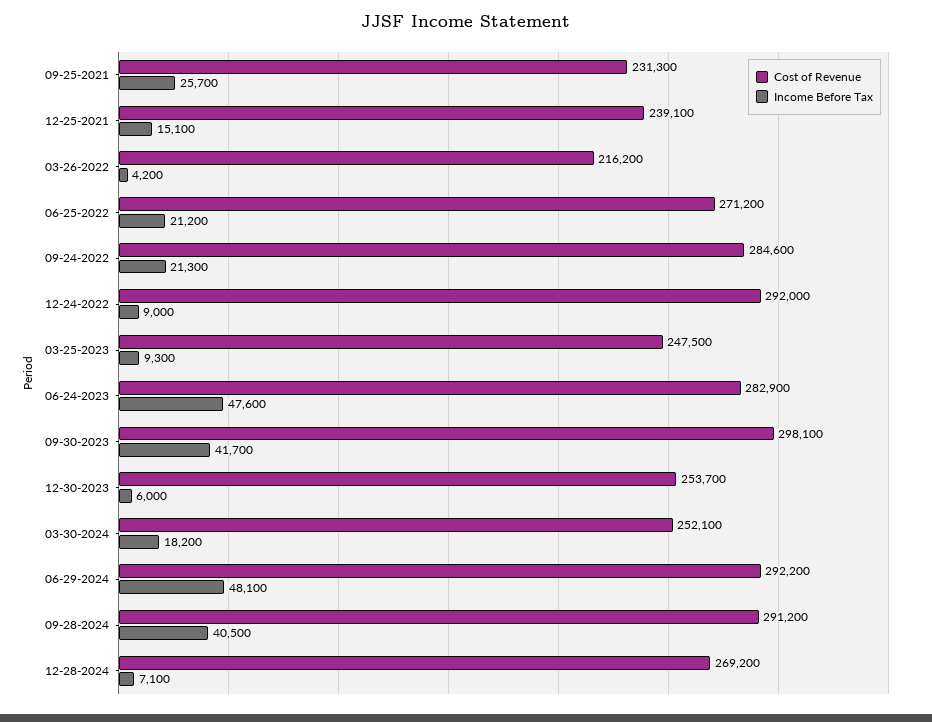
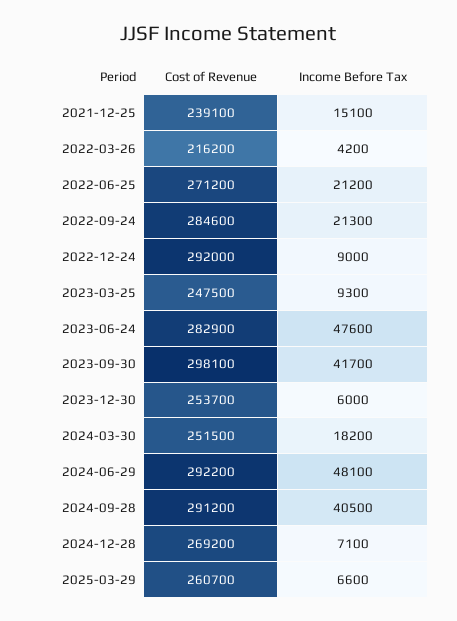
Cost of Revenue, 09-25-2021: 231300 -> none
Income Before Tax, 09-25-2021: 25700 -> none
Cost of Revenue, 03-30-2024: 252100 -> 251500
Cost of Revenue, 2025-03-29: none -> 260700
Income Before Tax, 2025-03-29: none -> 6600

